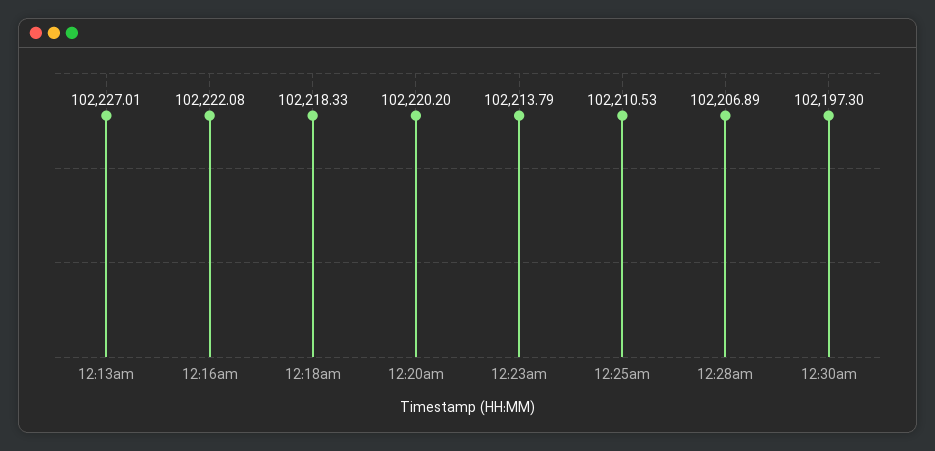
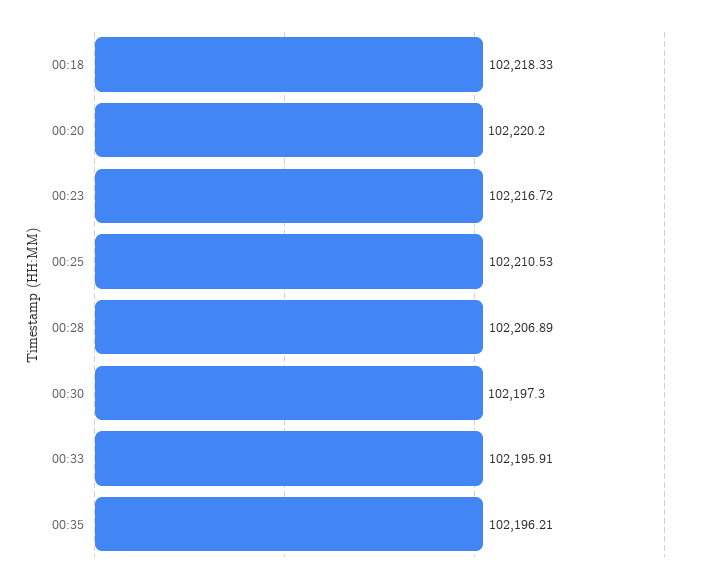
12:13am: 102227.01 -> none
12:16am: 102222.08 -> none
12:23am: 102213.79 -> 102216.72
00:33: none -> 102195.91
00:35: none -> 102196.21

